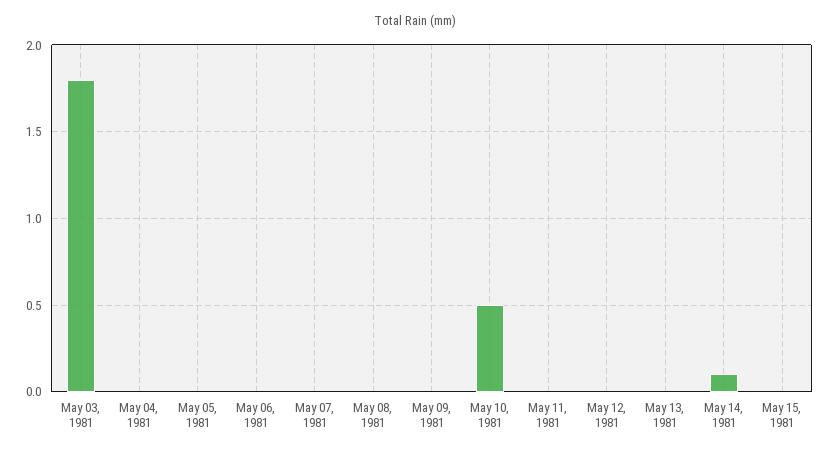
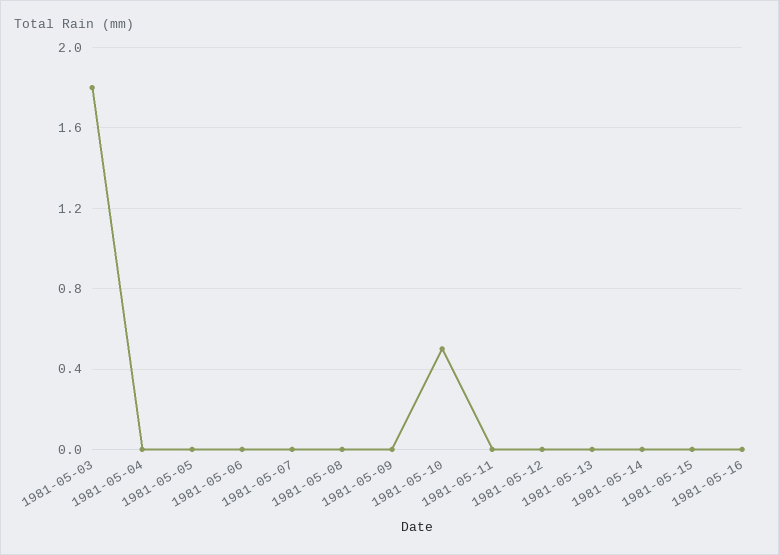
May 14, 1981: 0.1 -> 0
1981-05-16: none -> 0

